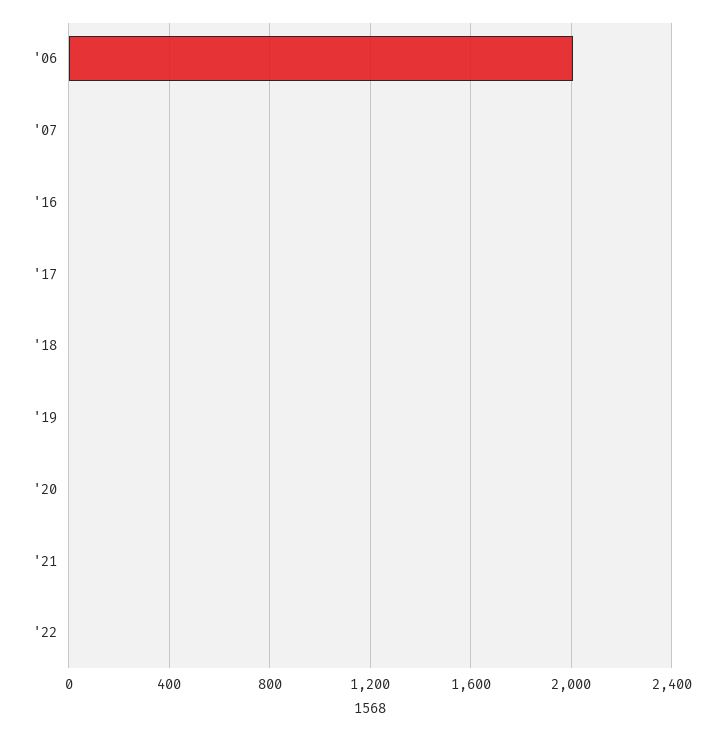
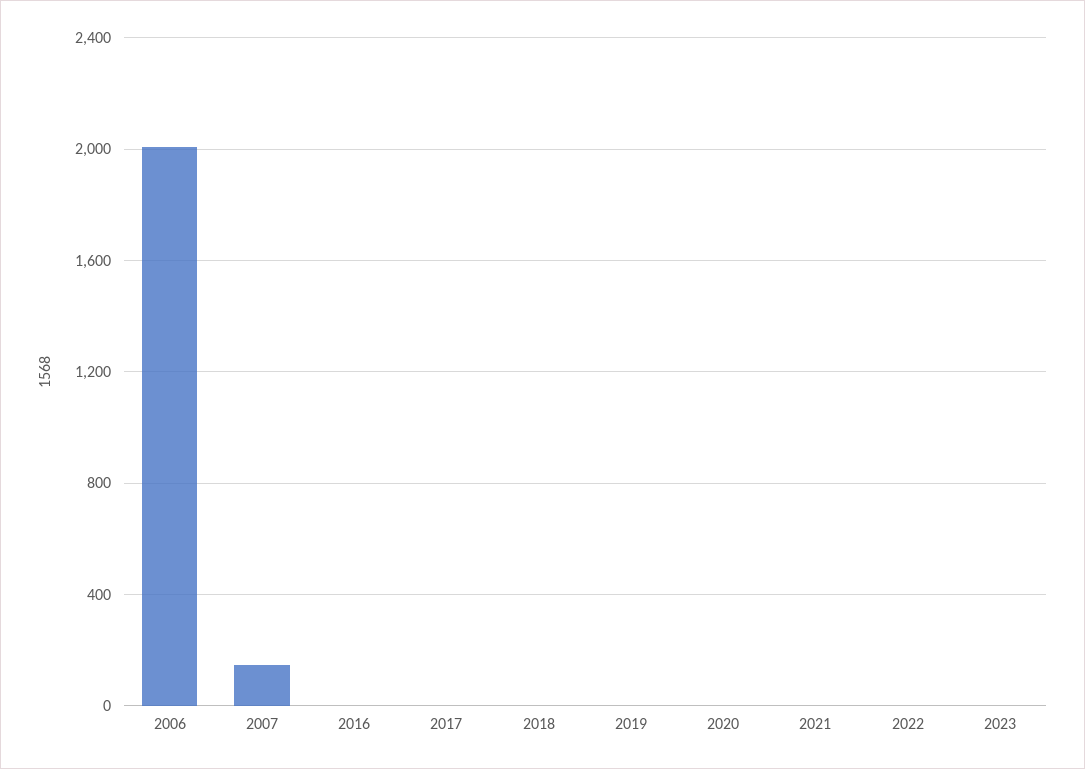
'07: 0 -> 150
2023: none -> 0

